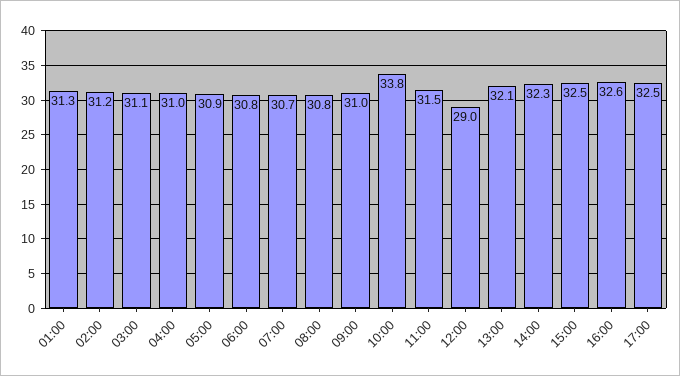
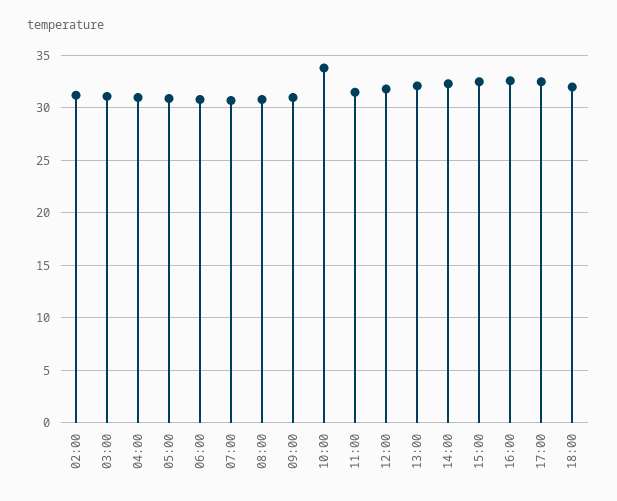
01:00: 31.3 -> none
12:00: 29 -> 32
18:00: none -> 32

